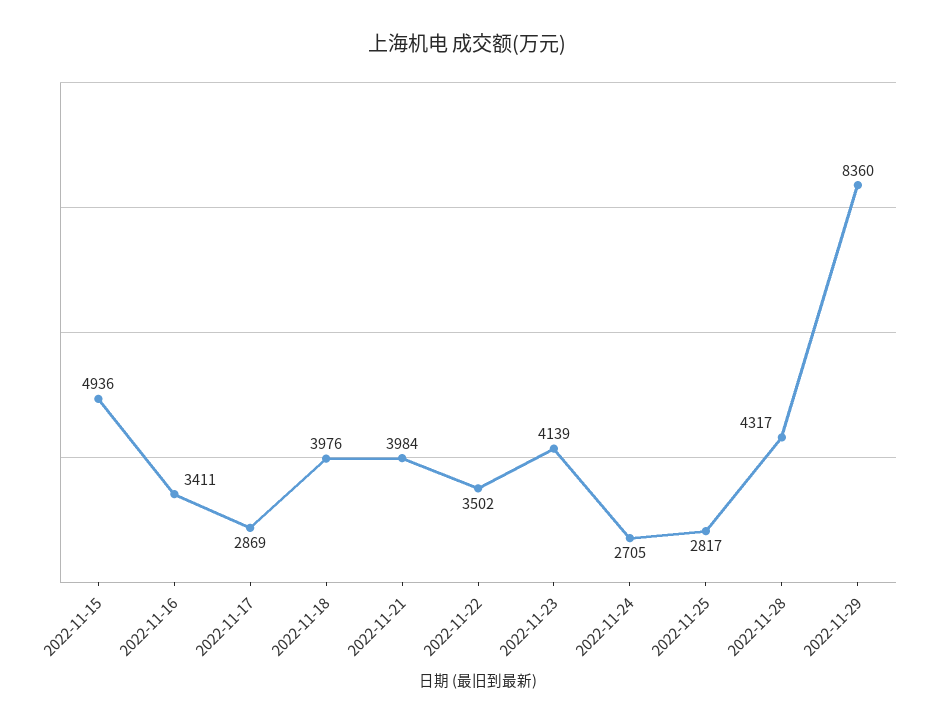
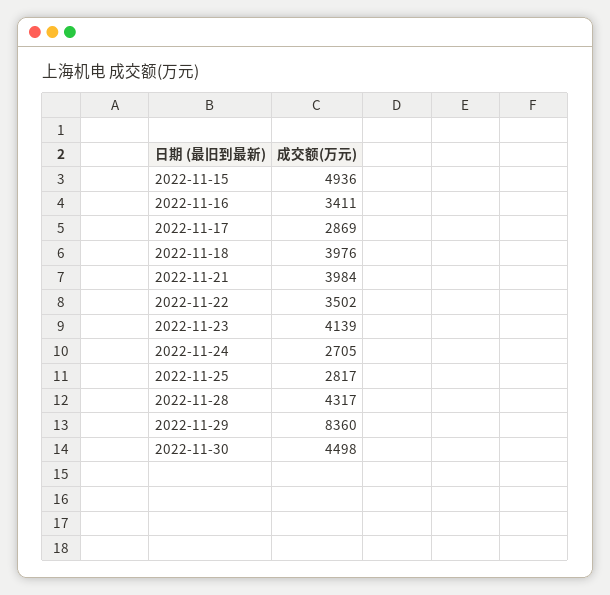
2022-11-30: none -> 4498

